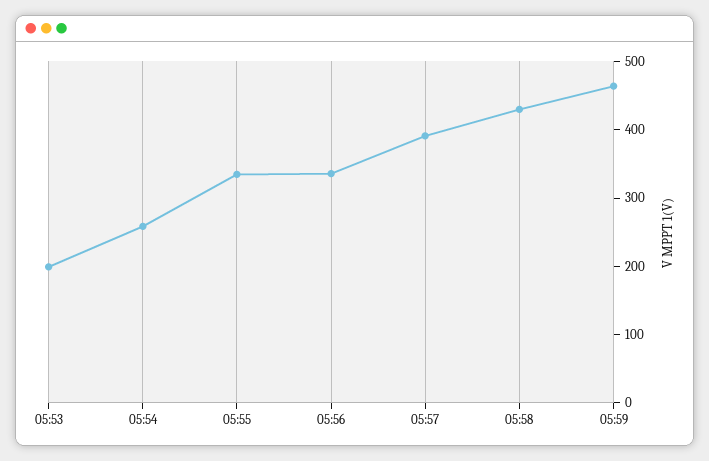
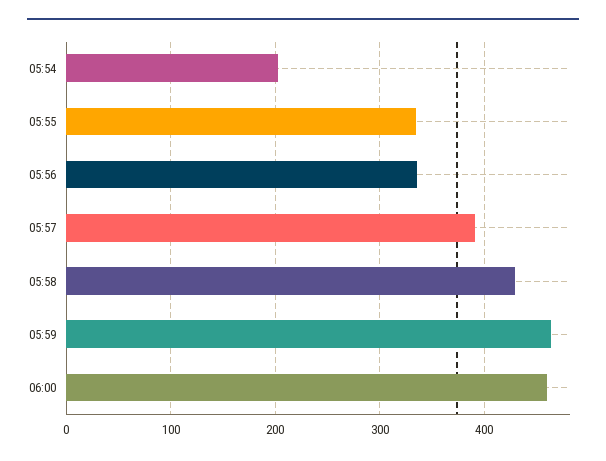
05:53: 200 -> none
05:54: 260 -> 200
06:00: none -> 460

